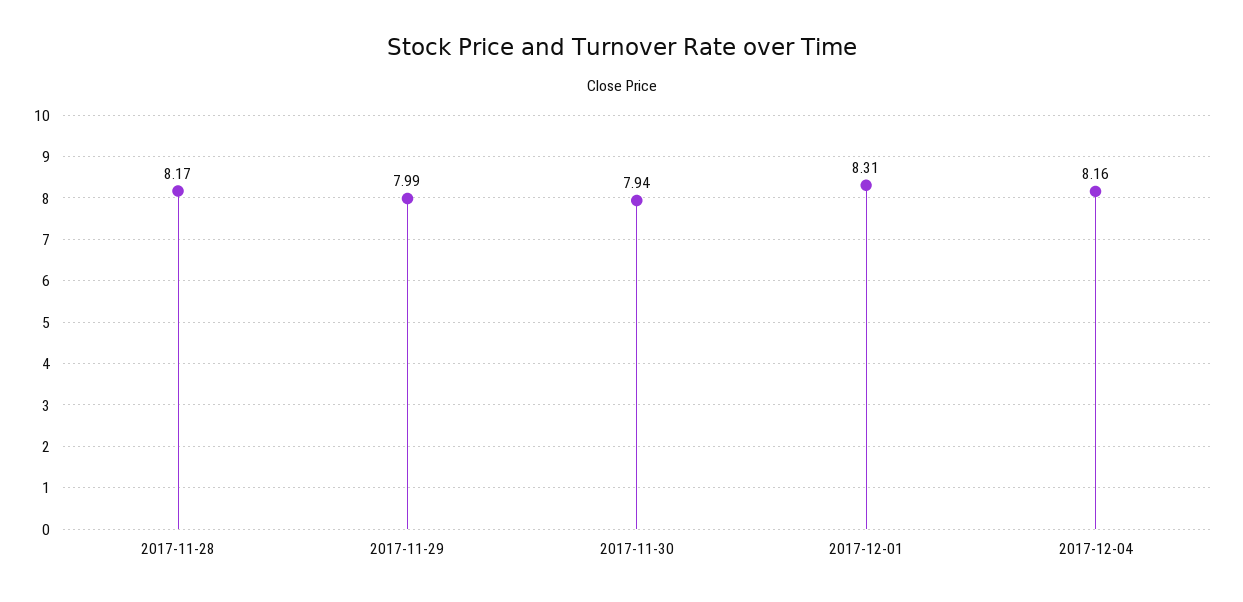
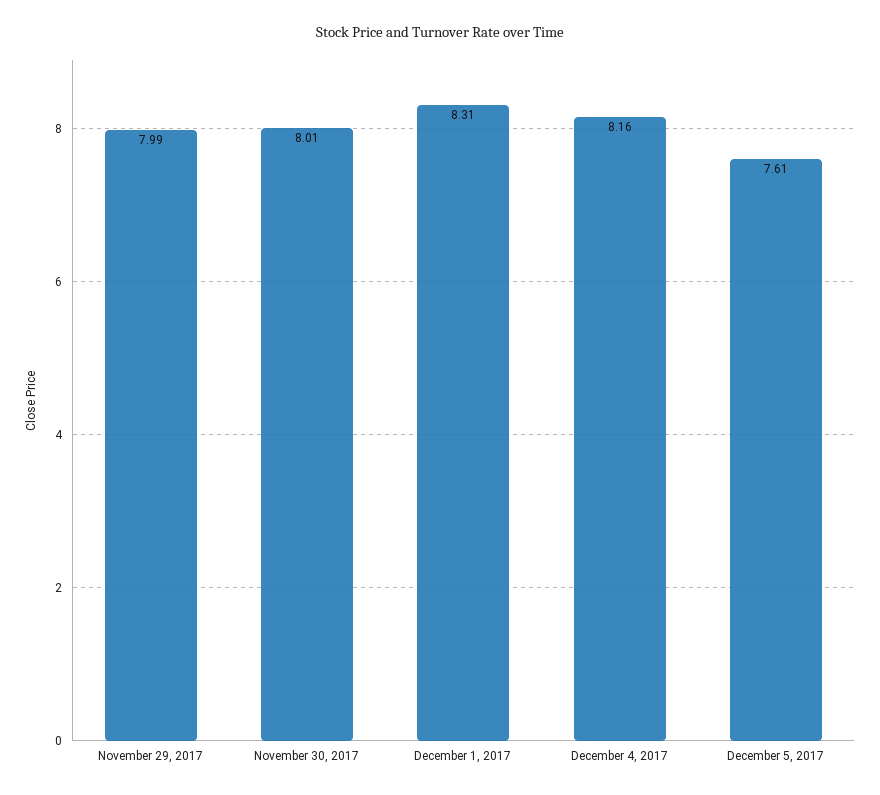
2017-11-28: 8.17 -> none
2017-11-30: 7.94 -> 8.01
December 5, 2017: none -> 7.61

